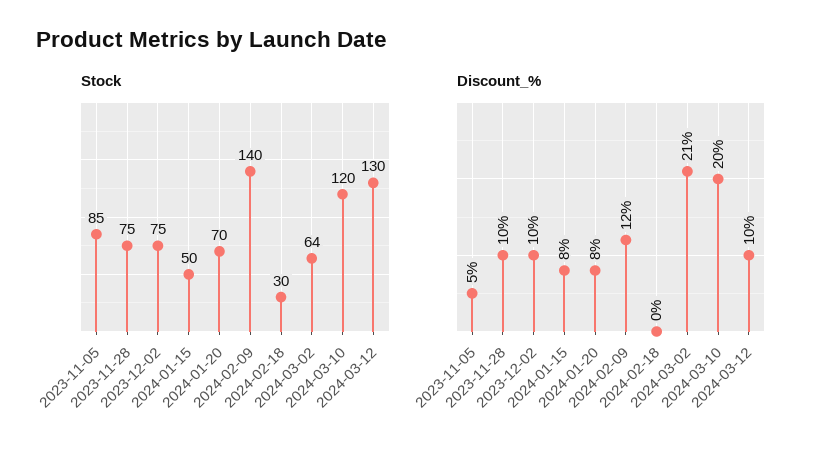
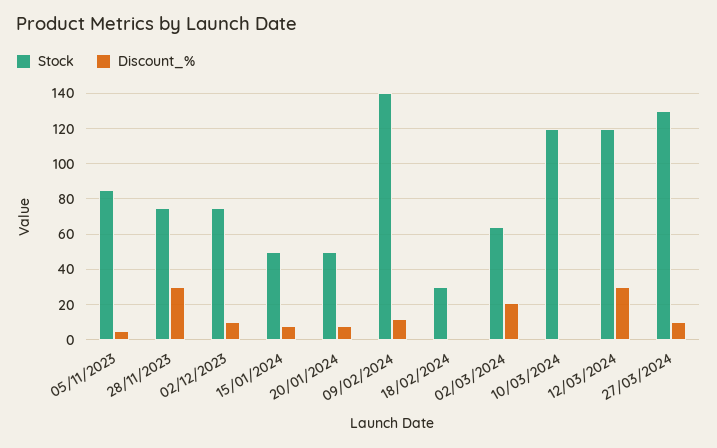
Stock, 2024-01-20: 70 -> 50
Stock, 2024-03-12: 130 -> 120
Discount_%, 2023-11-28: 10 -> 30
Discount_%, 2024-03-10: 20 -> 0
Discount_%, 2024-03-12: 10 -> 30
Stock, 27/03/2024: none -> 130
Discount_%, 27/03/2024: none -> 10

